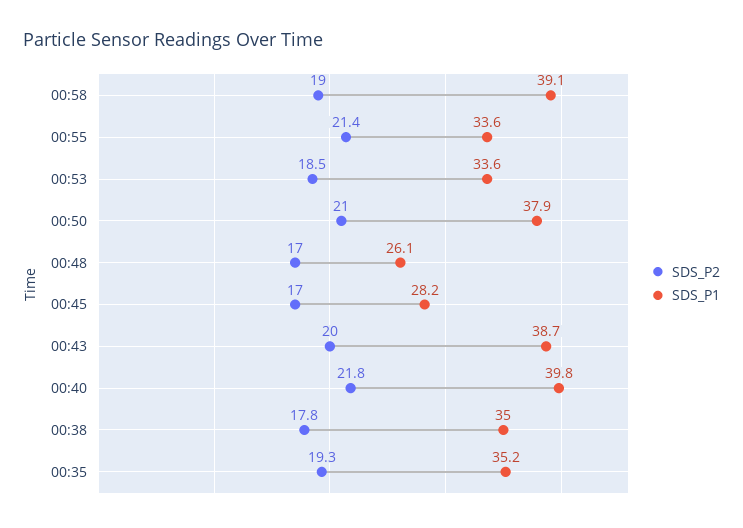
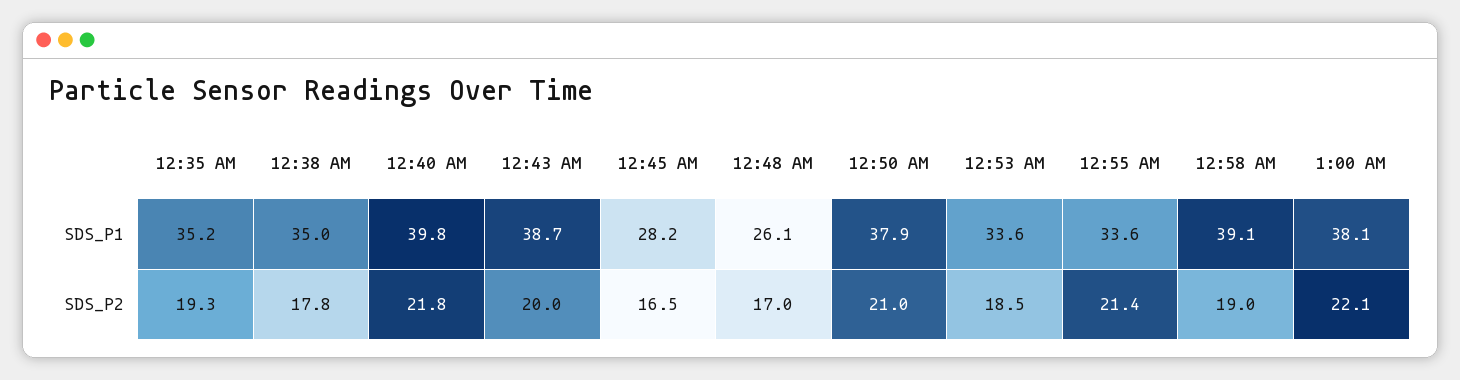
SDS_P2, 00:45: 17 -> 16.5
SDS_P1, 1:00 AM: none -> 38.1
SDS_P2, 1:00 AM: none -> 22.1

